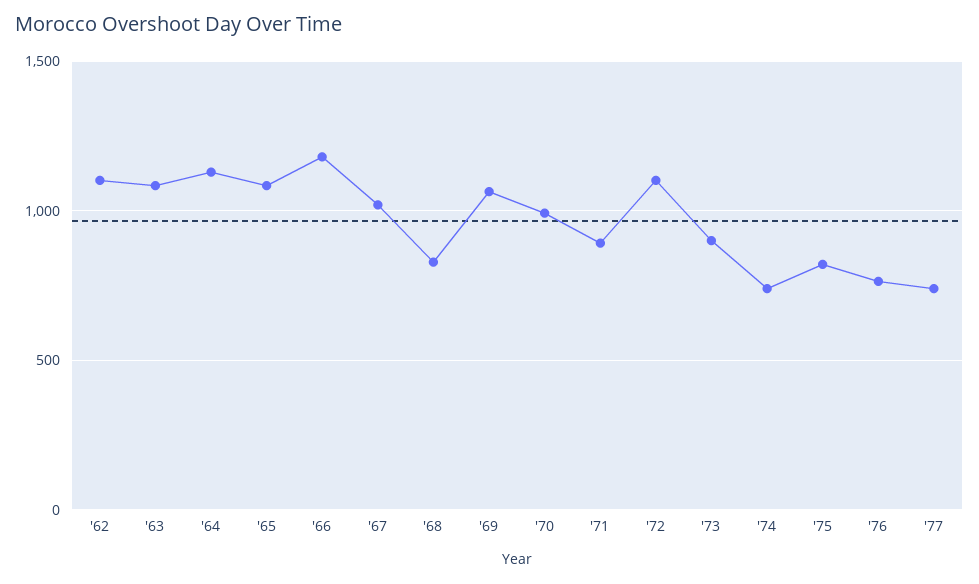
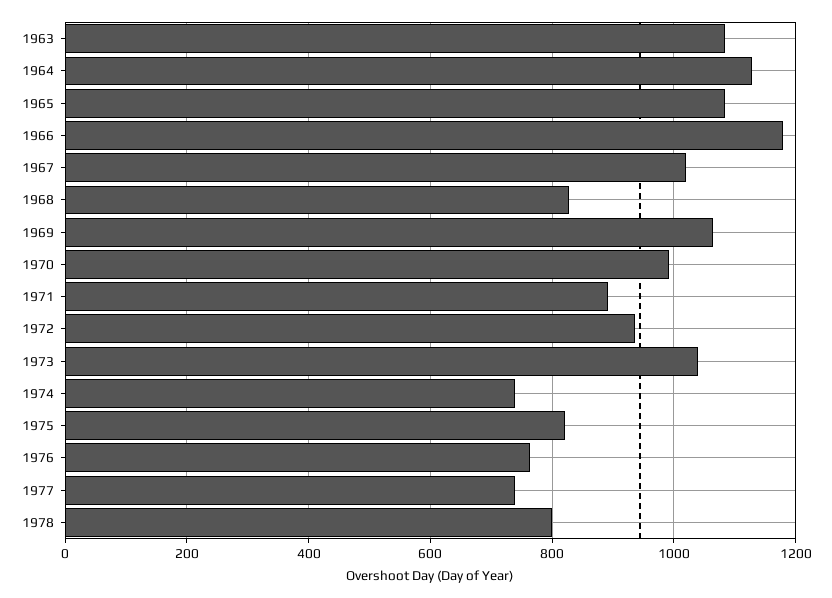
'62: 1100 -> none
'72: 1100 -> 940
'73: 900 -> 1040
1978: none -> 800

